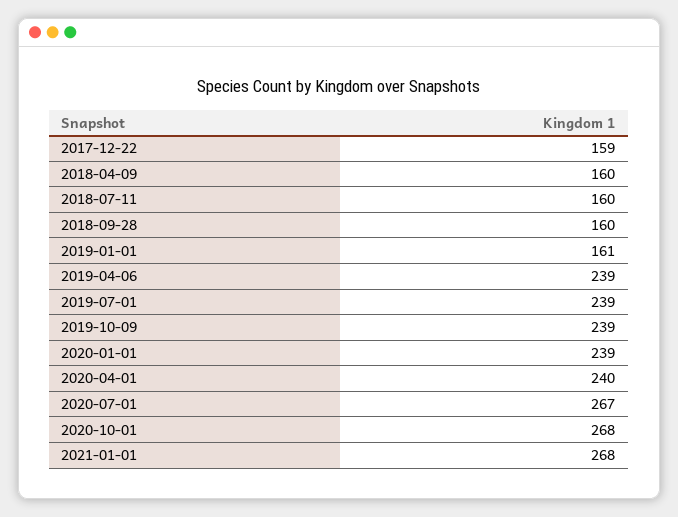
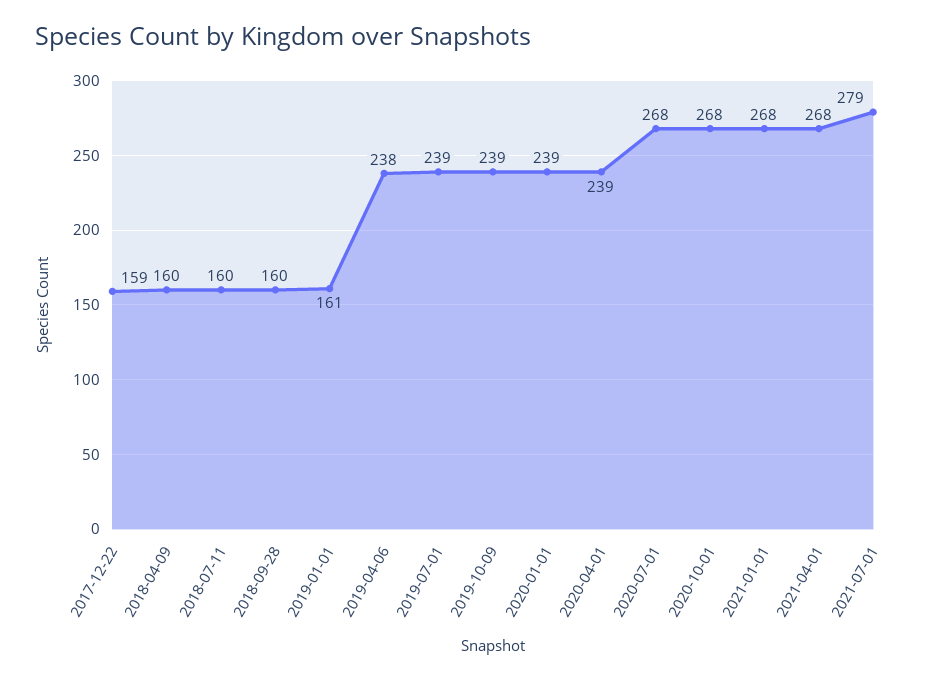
2019-04-06: 239 -> 238
2020-04-01: 240 -> 239
2020-07-01: 267 -> 268
2021-04-01: none -> 268
2021-07-01: none -> 279

